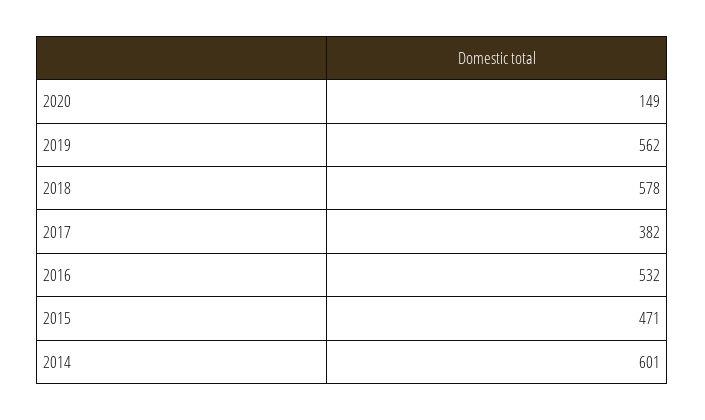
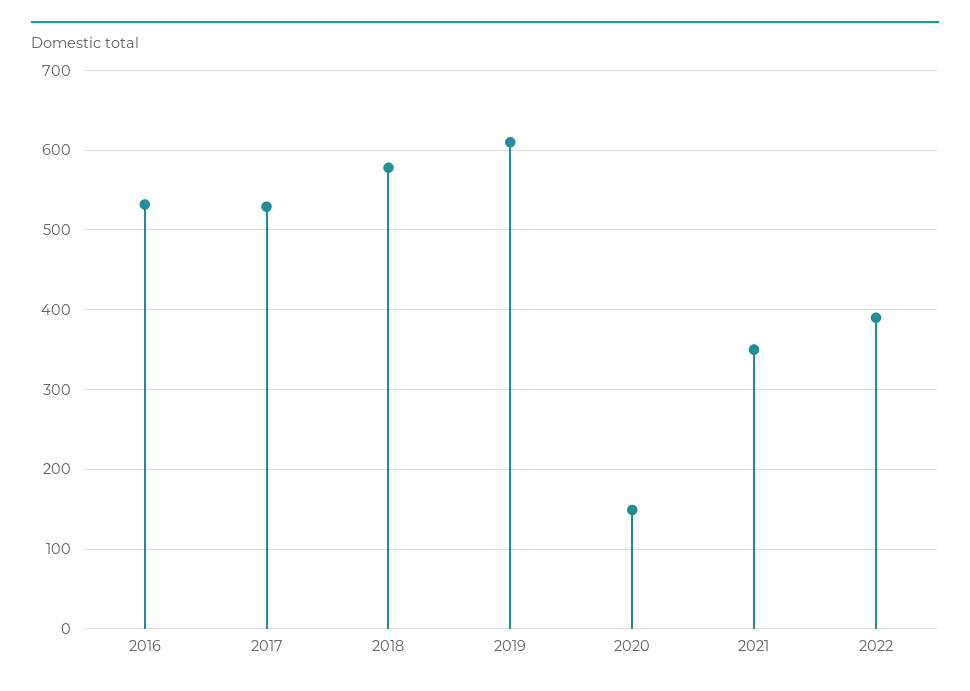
2019: 562 -> 610
2017: 382 -> 530
2015: 471 -> none
2014: 601 -> none
2021: none -> 350
2022: none -> 390

